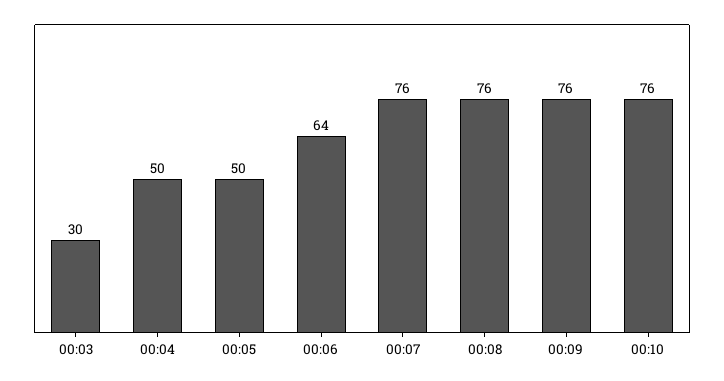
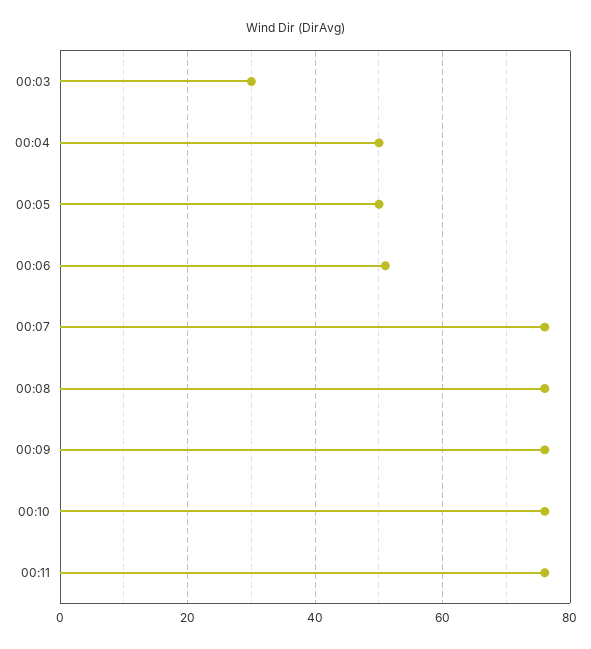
00:06: 64 -> 50
00:11: none -> 75

